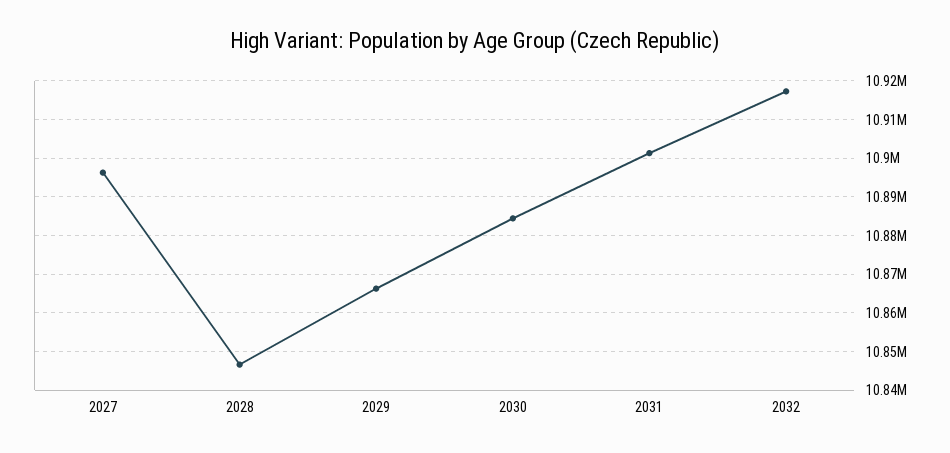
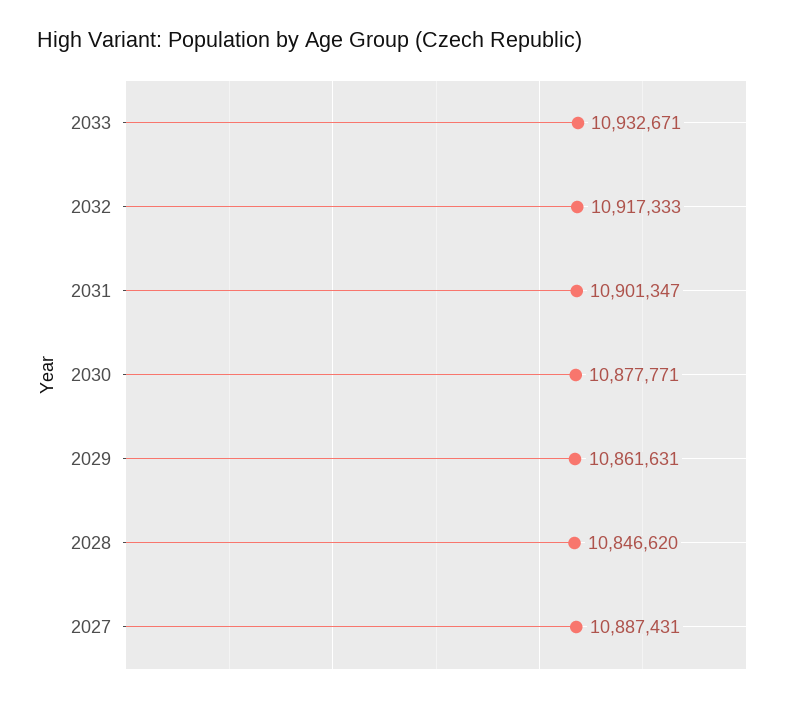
2027: 10896000 -> 10887431
2029: 10866000 -> 10861631
2030: 10884000 -> 10877771
2033: none -> 10932671

